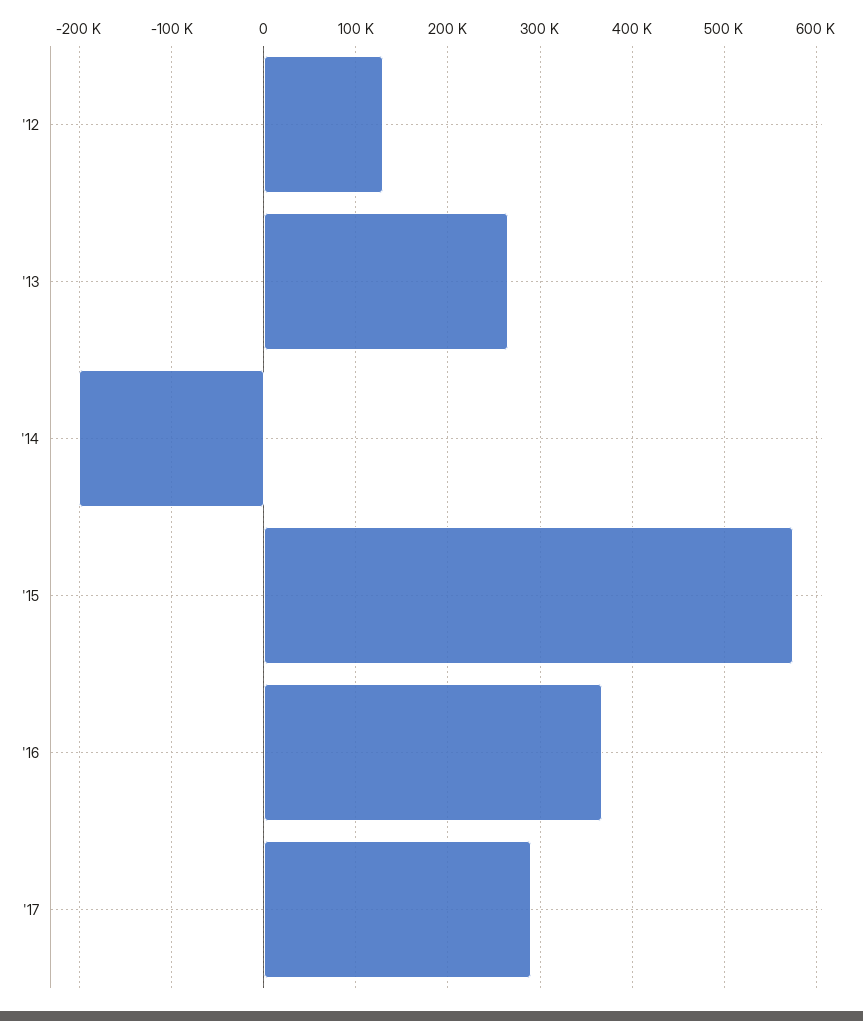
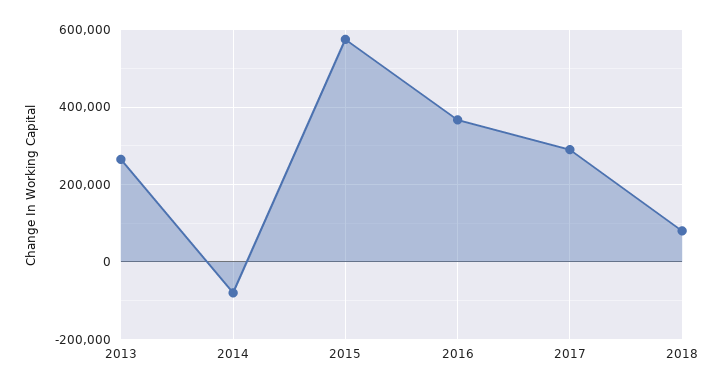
'12: 130000 -> none
'14: -200000 -> -80000
2018: none -> 80000

